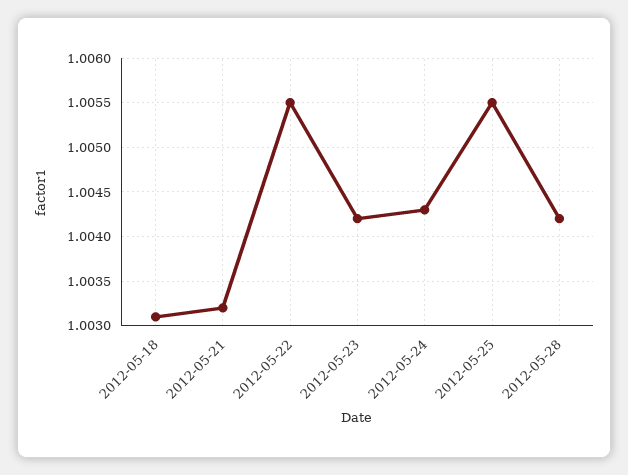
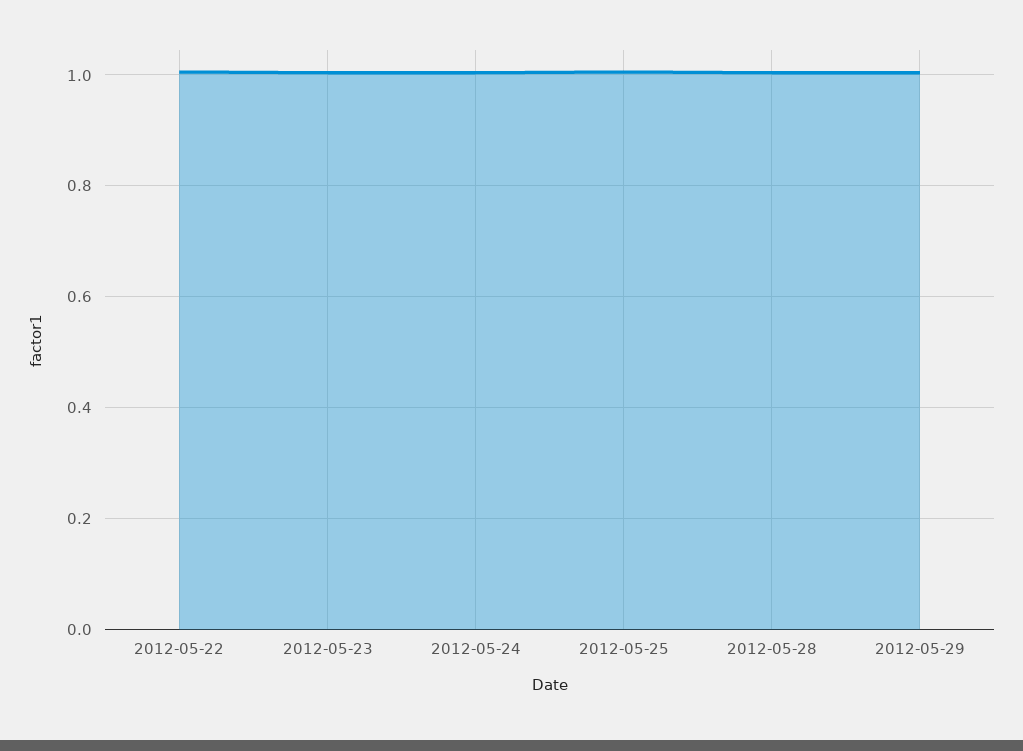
2012-05-18: 1.0031 -> none
2012-05-21: 1.0032 -> none
2012-05-29: none -> 1

